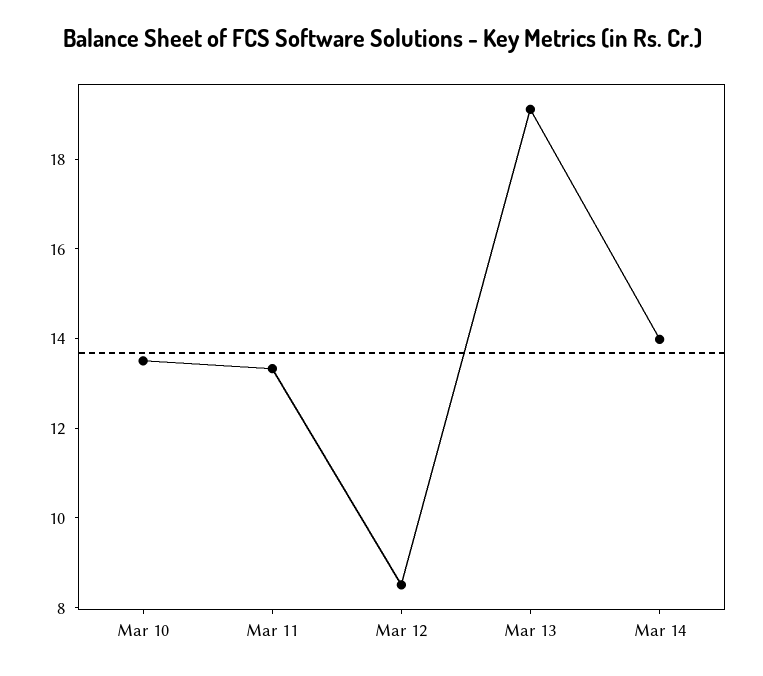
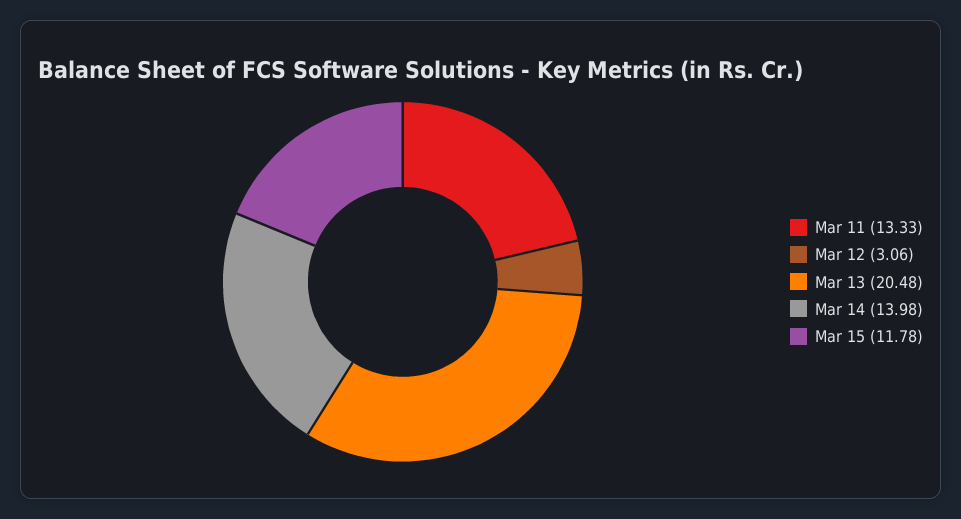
Mar 10: 13.5 -> none
Mar 12: 8.5 -> 3.06
Mar 13: 19 -> 20.48
Mar 15: none -> 11.78

